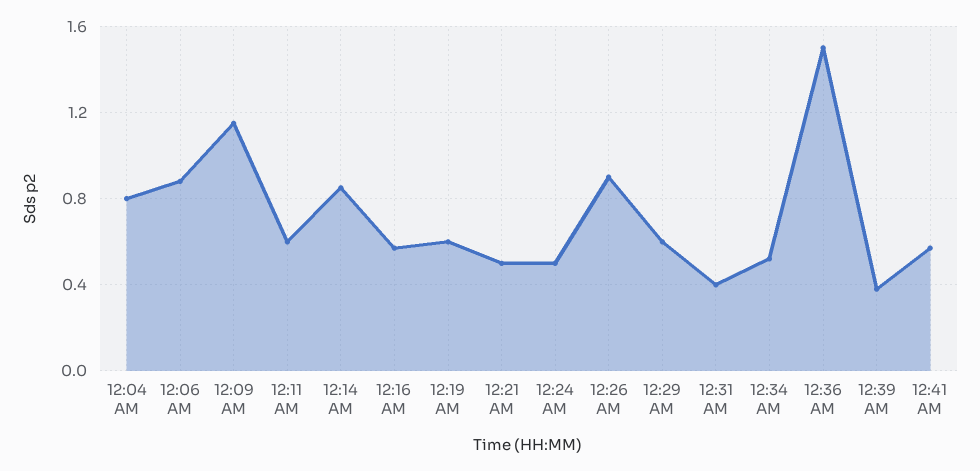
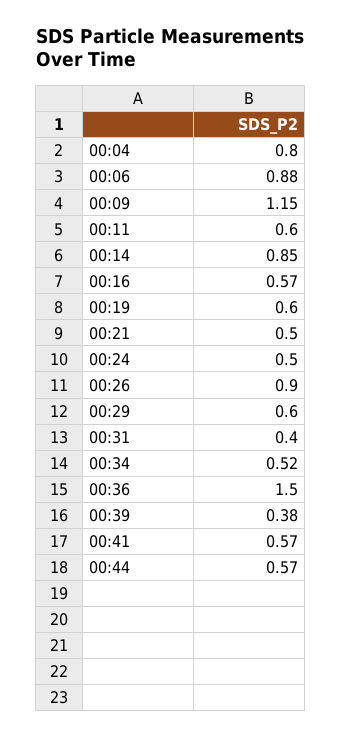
00:44: none -> 0.57

